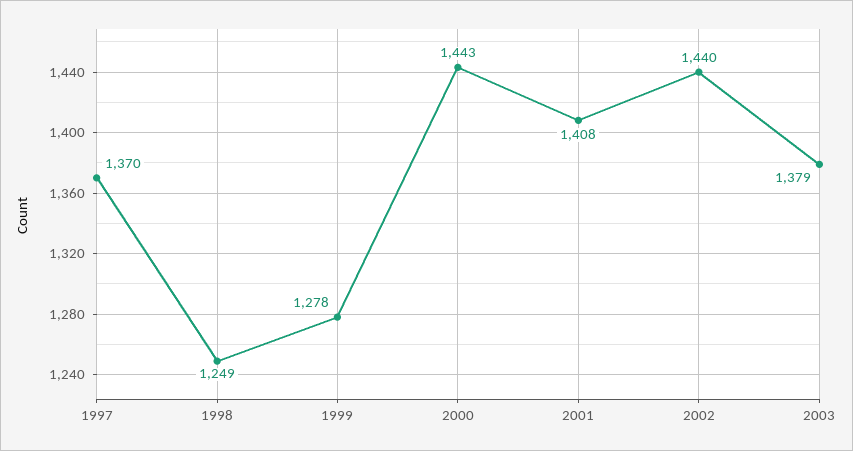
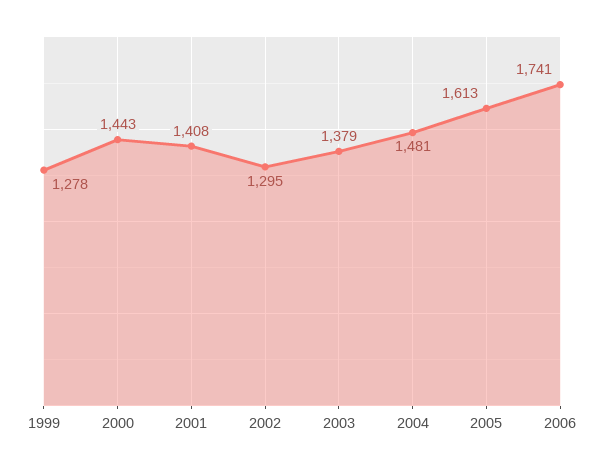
1997: 1370 -> none
1998: 1249 -> none
2002: 1440 -> 1295
2004: none -> 1481
2005: none -> 1613
2006: none -> 1741

